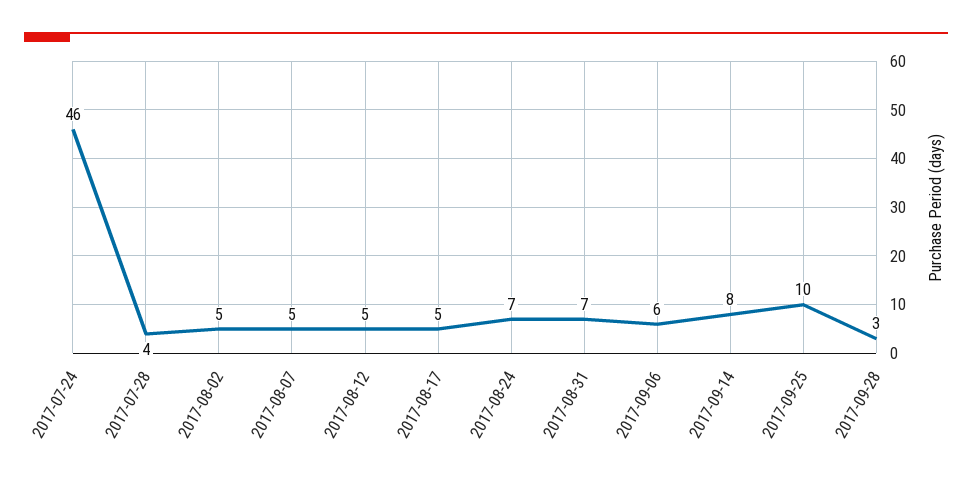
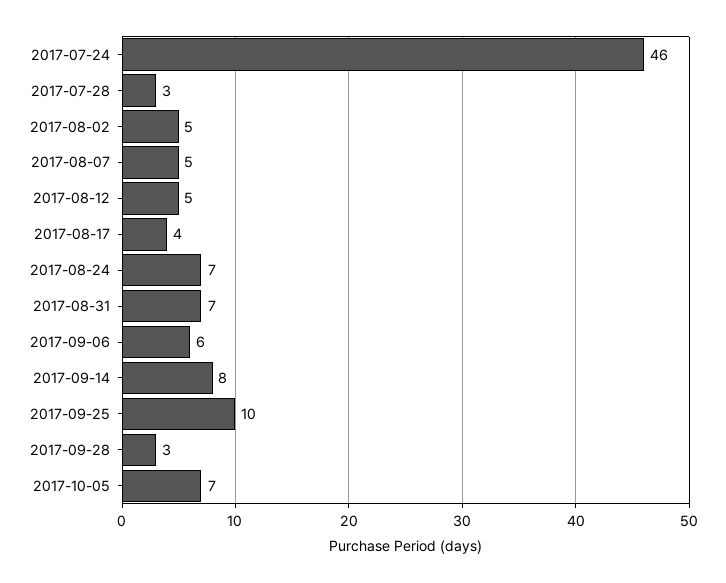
2017-07-28: 4 -> 3
2017-08-17: 5 -> 4
2017-10-05: none -> 7

